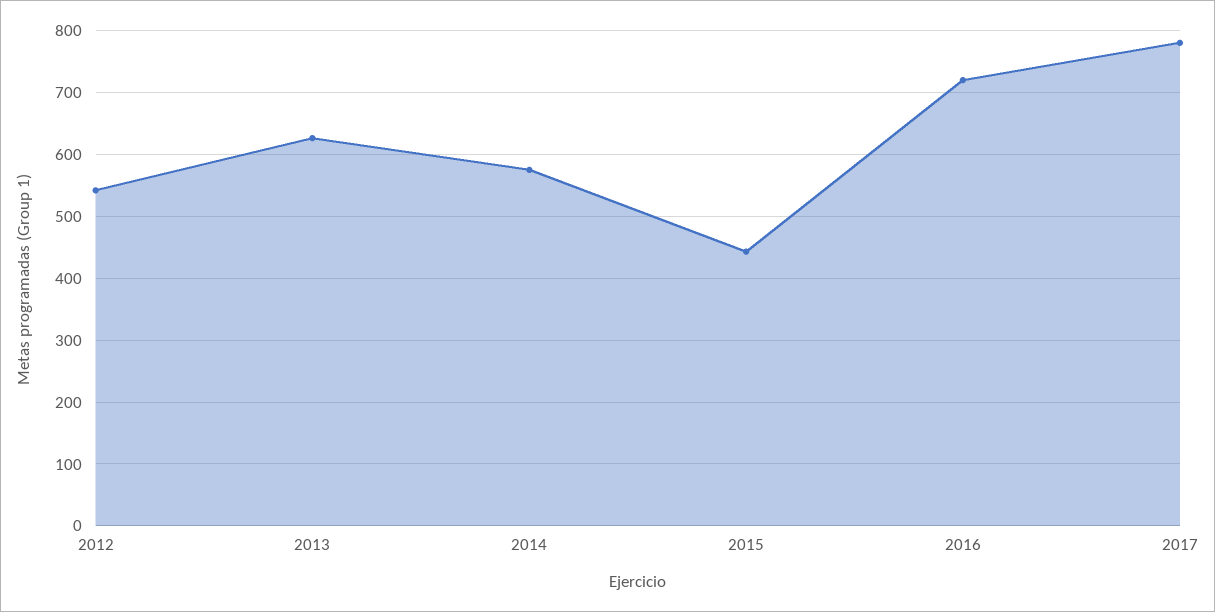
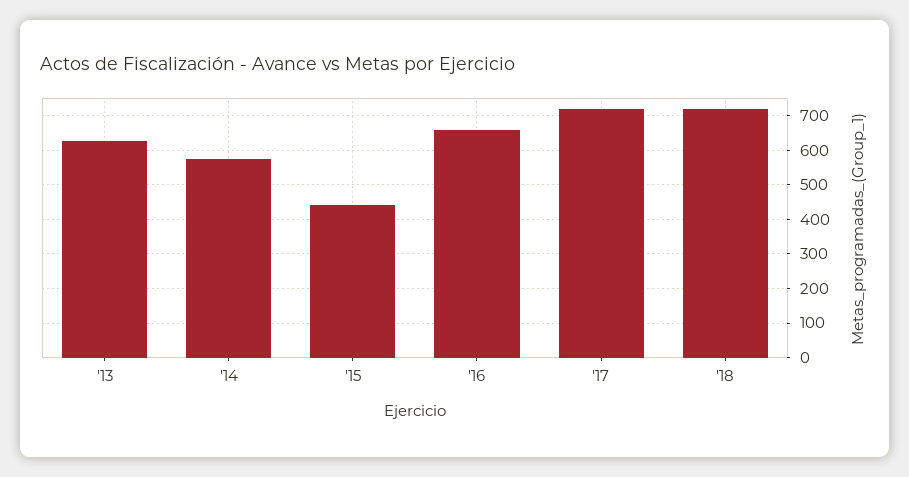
2012: 540 -> none
2016: 720 -> 660
2017: 780 -> 720
'18: none -> 720

